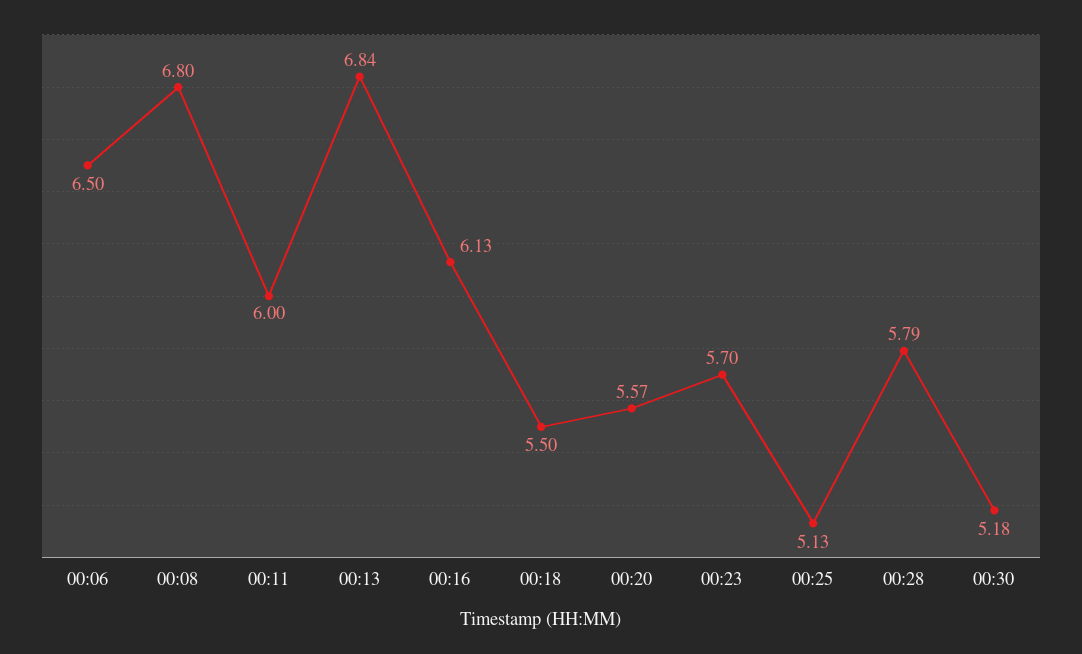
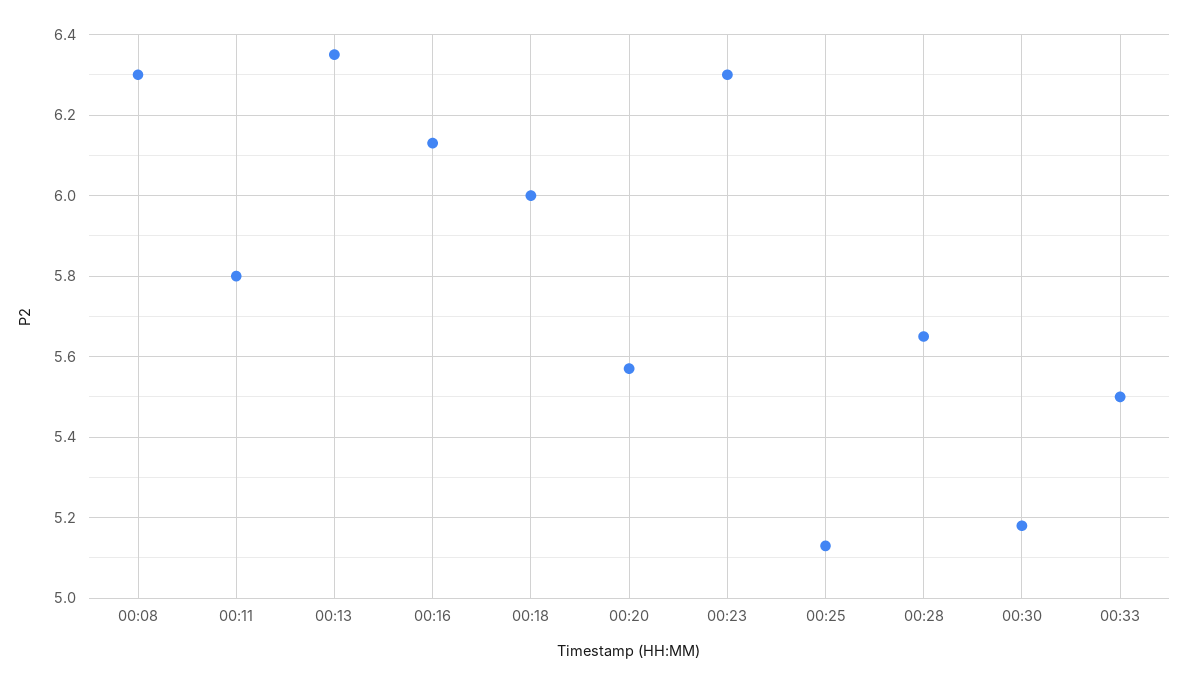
00:06: 6.5 -> none
00:08: 6.8 -> 6.3
00:11: 6 -> 5.8
00:13: 6.84 -> 6.35
00:18: 5.5 -> 6
00:23: 5.7 -> 6.3
00:28: 5.79 -> 5.65
00:33: none -> 5.5

